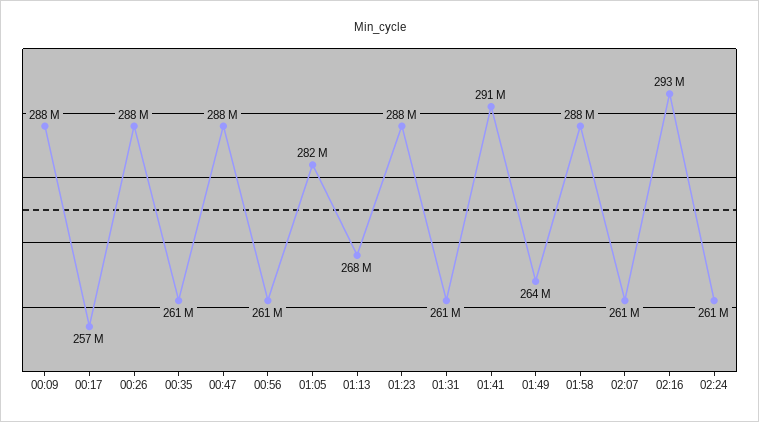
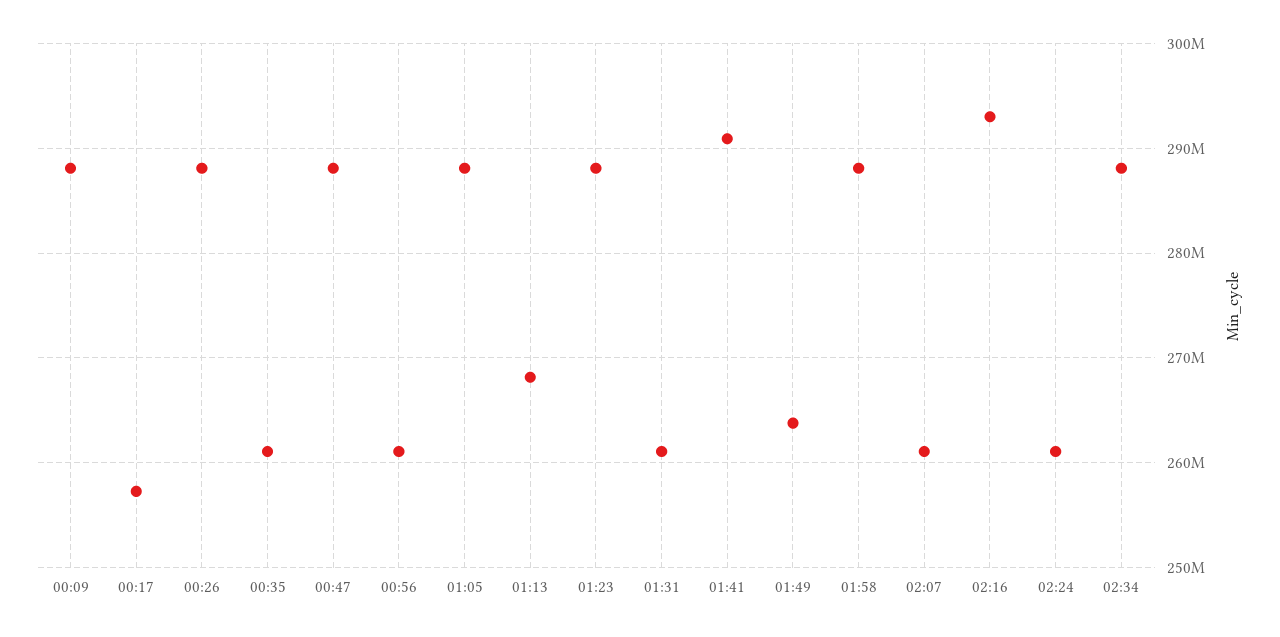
01:05: 282000000 -> 288000000
02:34: none -> 288000000

